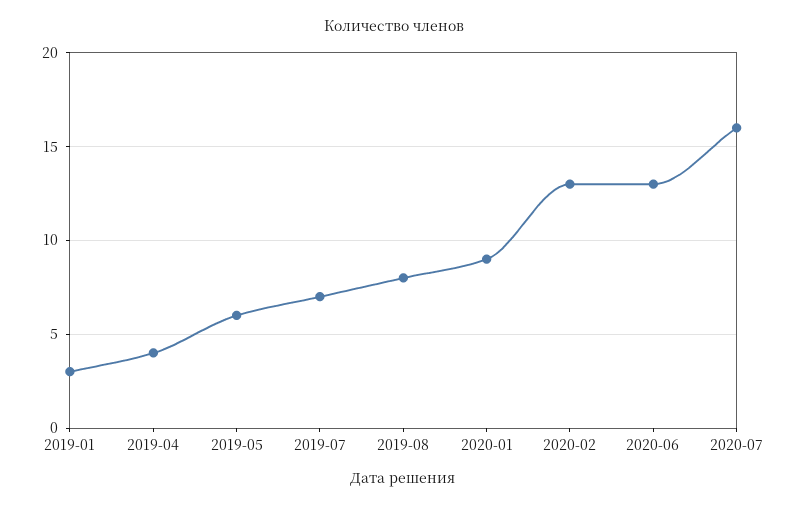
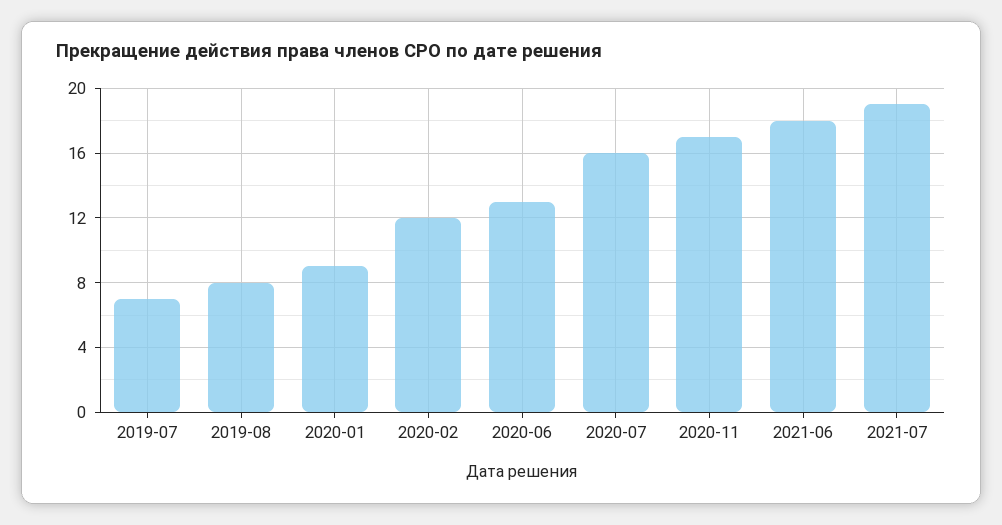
2019-01: 3 -> none
2019-04: 4 -> none
2019-05: 6 -> none
2020-02: 13 -> 12
2020-11: none -> 17
2021-06: none -> 18
2021-07: none -> 19

